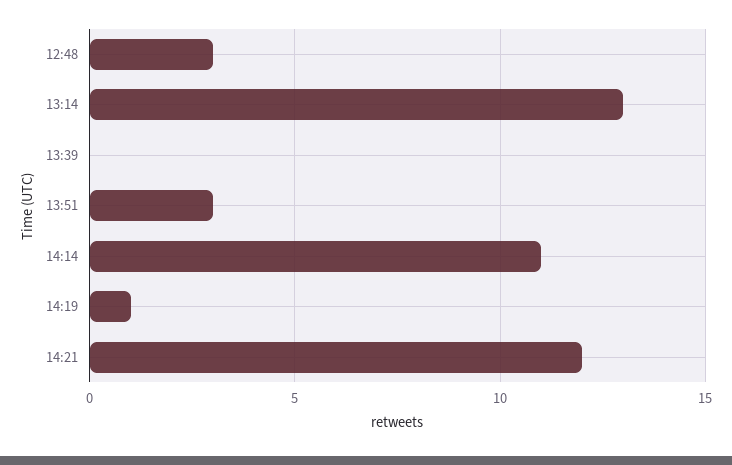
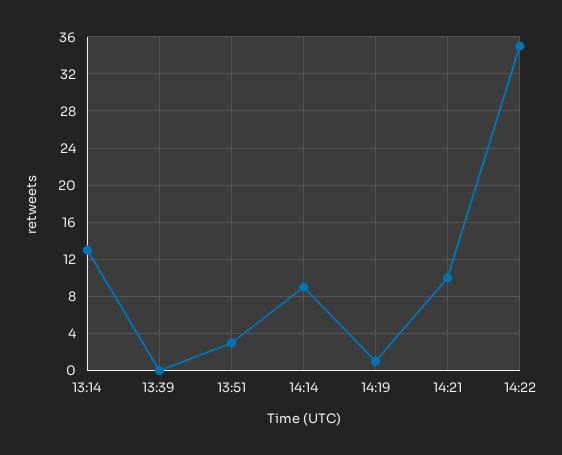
12:48: 3 -> none
14:14: 11 -> 9
14:21: 12 -> 10
14:22: none -> 35

